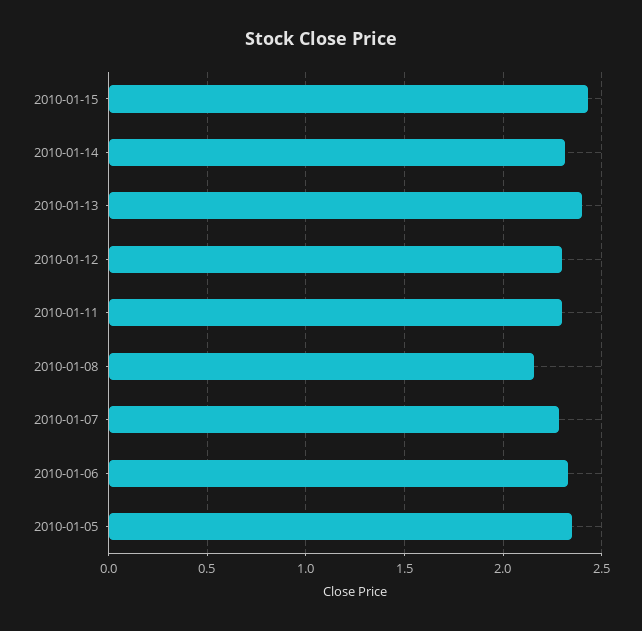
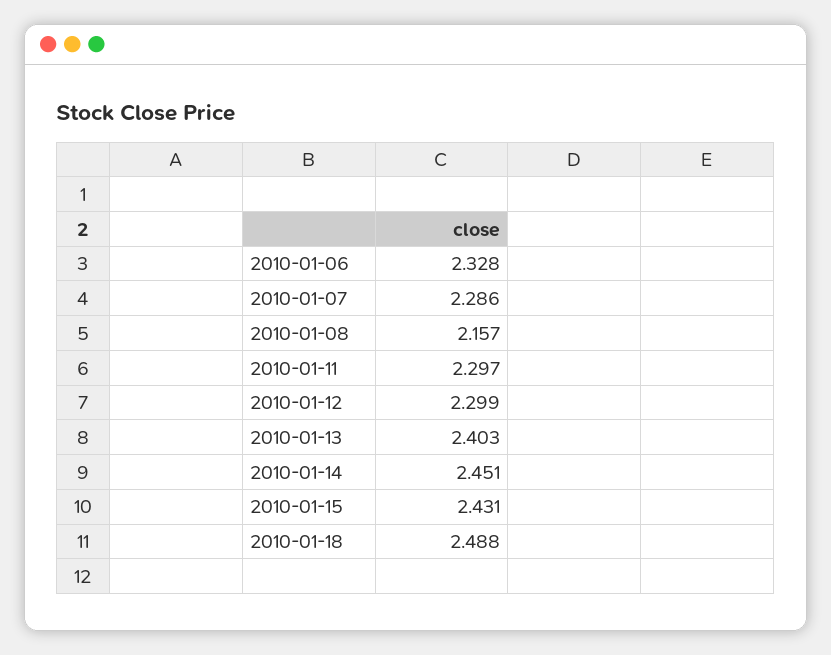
2010-01-14: 2.3 -> 2.451
2010-01-05: 2.35 -> none
2010-01-18: none -> 2.488

